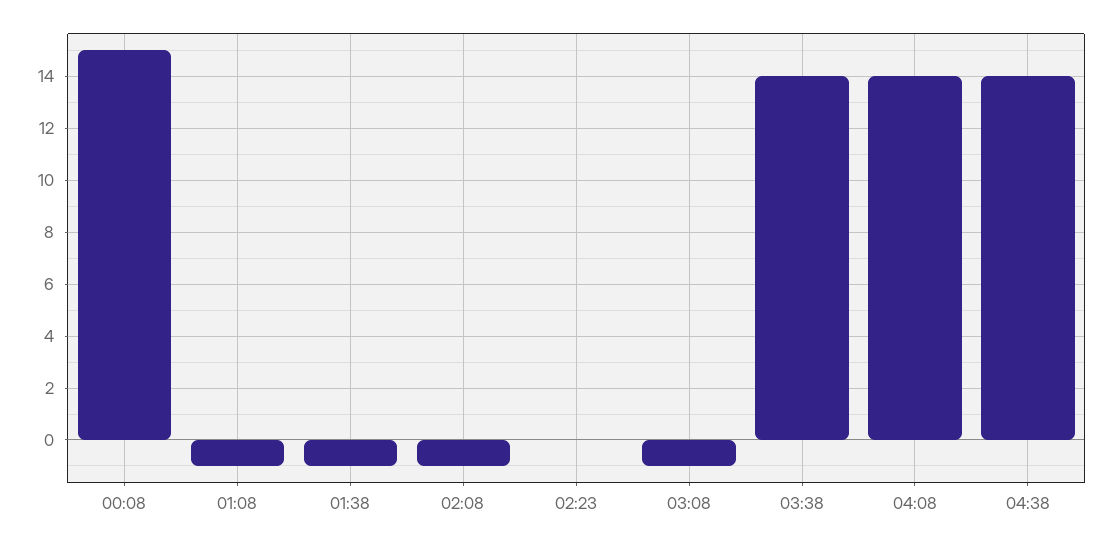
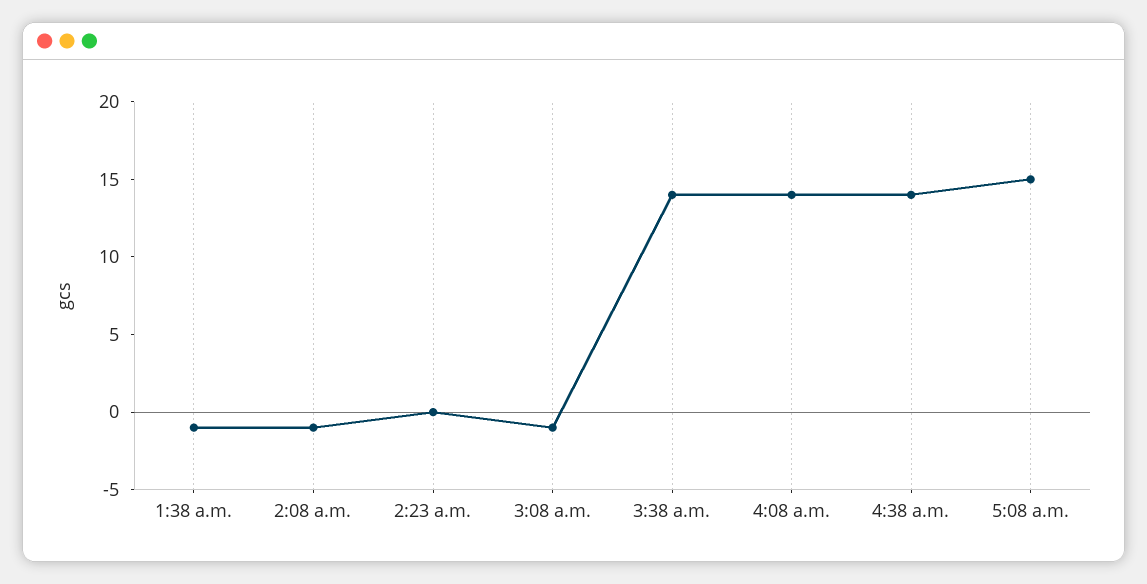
00:08: 15 -> none
01:08: -1 -> none
5:08 a.m.: none -> 15

